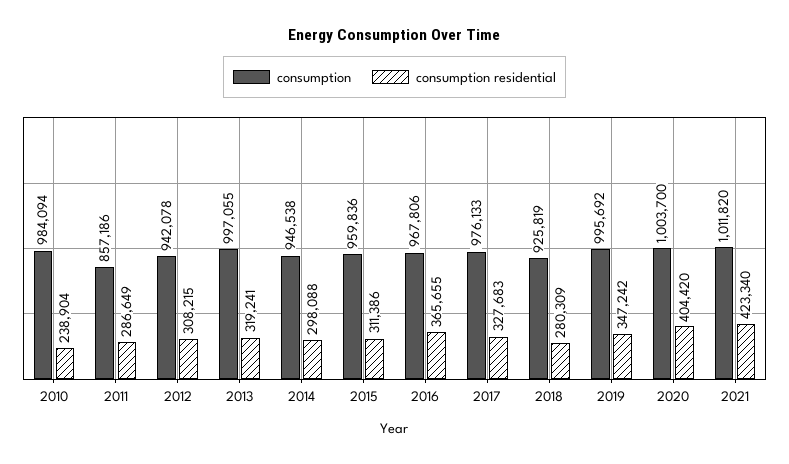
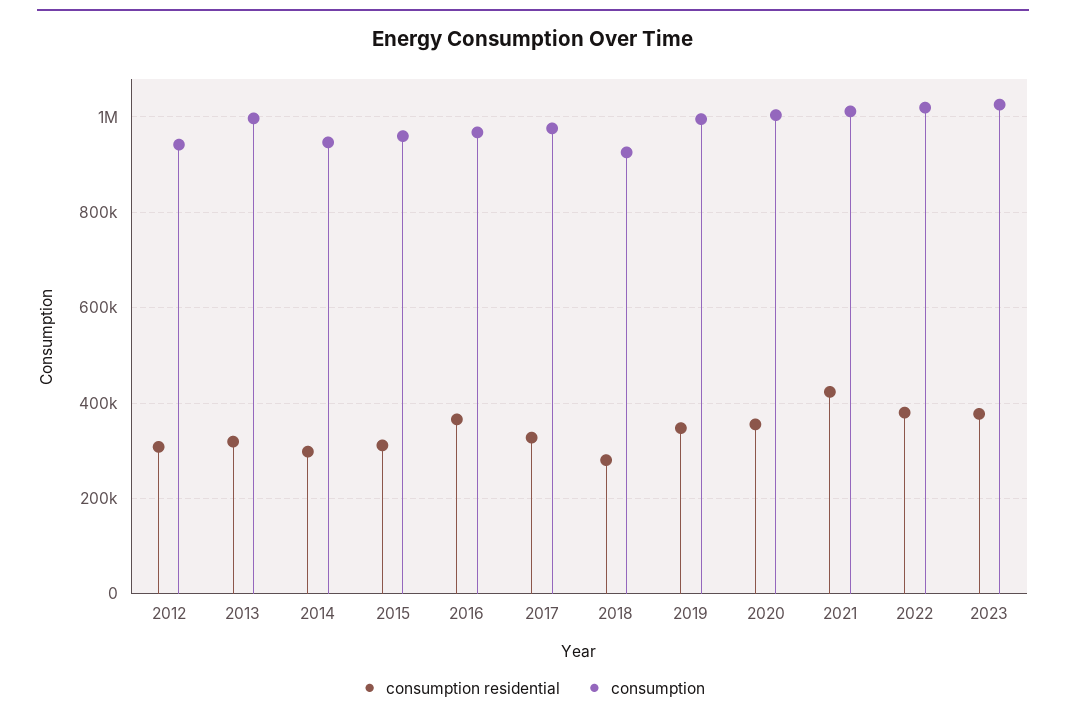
consumption, 2010: 984094 -> none
consumption residential, 2010: 238904 -> none
consumption, 2011: 857186 -> none
consumption residential, 2011: 286649 -> none
consumption residential, 2020: 404420 -> 360000
consumption residential, 2022: none -> 380000
consumption, 2022: none -> 1020000
consumption residential, 2023: none -> 380000
consumption, 2023: none -> 1020000

